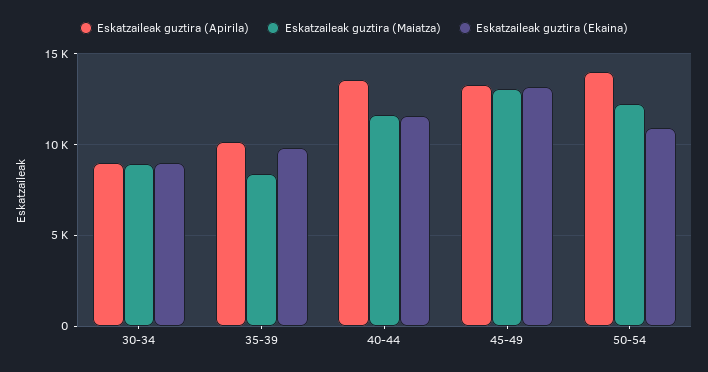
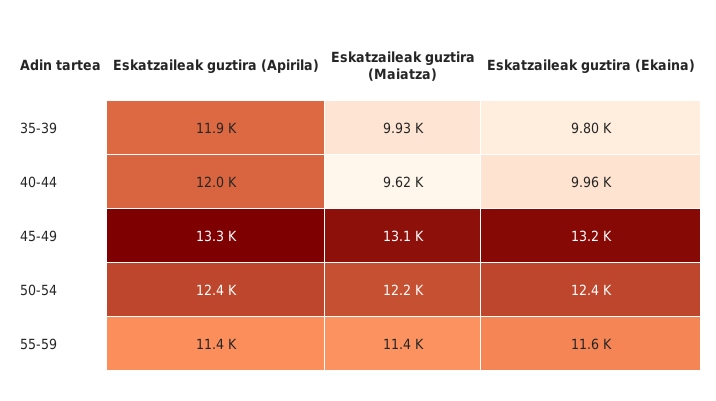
Eskatzaileak guztira (Apirila), 30-34: 9000 -> none
Eskatzaileak guztira (Maiatza), 30-34: 9000 -> none
Eskatzaileak guztira (Ekaina), 30-34: 9000 -> none
Eskatzaileak guztira (Apirila), 35-39: 10000 -> 11900
Eskatzaileak guztira (Maiatza), 35-39: 8500 -> 9930
Eskatzaileak guztira (Apirila), 40-44: 13500 -> 12000
Eskatzaileak guztira (Maiatza), 40-44: 11500 -> 9620
Eskatzaileak guztira (Ekaina), 40-44: 11500 -> 9960
Eskatzaileak guztira (Apirila), 50-54: 14000 -> 12400
Eskatzaileak guztira (Ekaina), 50-54: 11000 -> 12400
Eskatzaileak guztira (Apirila), 55-59: none -> 11400
Eskatzaileak guztira (Maiatza), 55-59: none -> 11400
Eskatzaileak guztira (Ekaina), 55-59: none -> 11600

